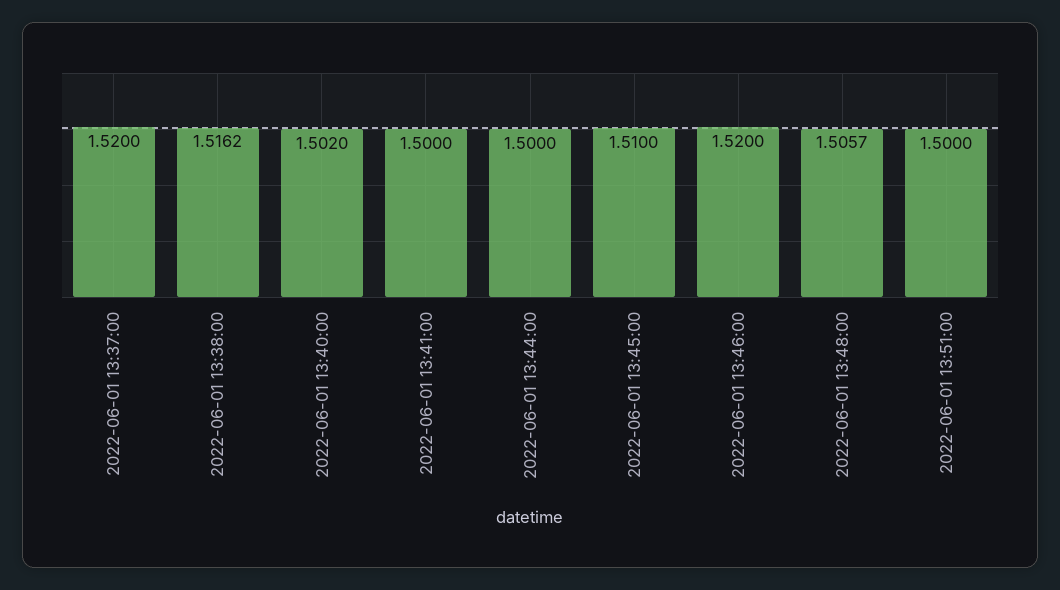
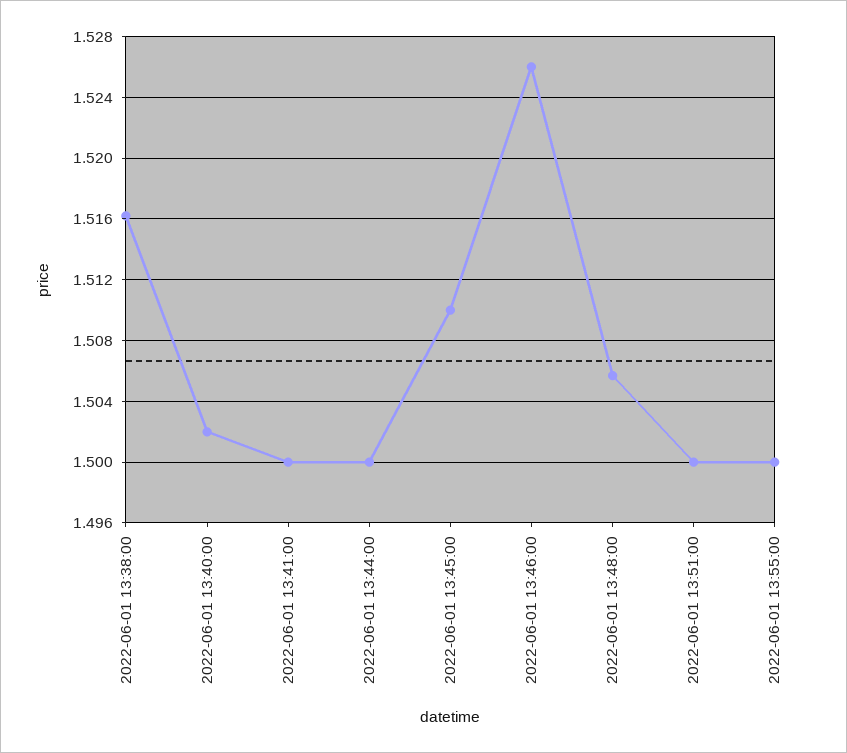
2022-06-01 13:37:00: 1.52 -> none
2022-06-01 13:46:00: 1.52 -> 1.526
2022-06-01 13:55:00: none -> 1.5

